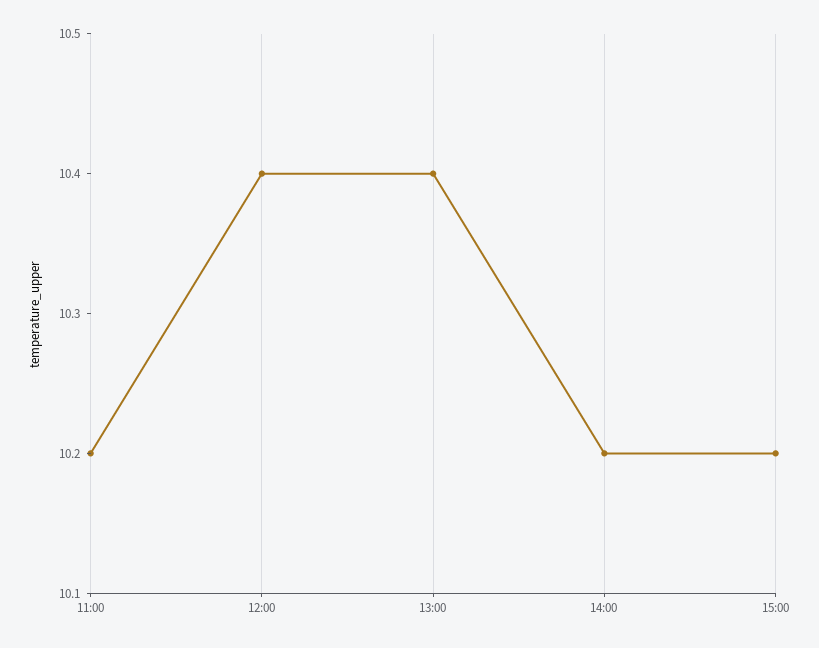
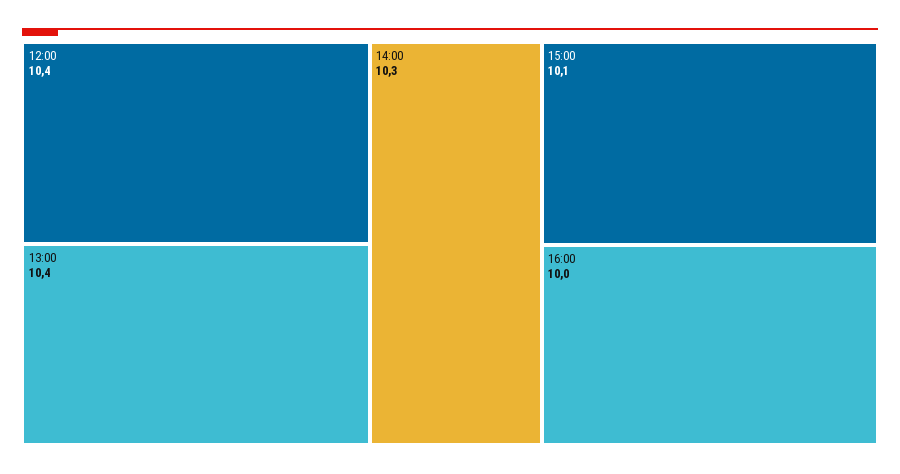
11:00: 10.2 -> none
14:00: 10.2 -> 10.3
15:00: 10.2 -> 10.1
16:00: none -> 10

